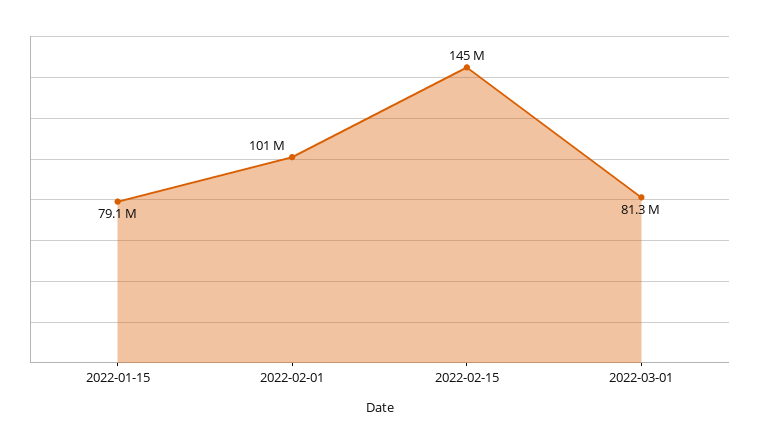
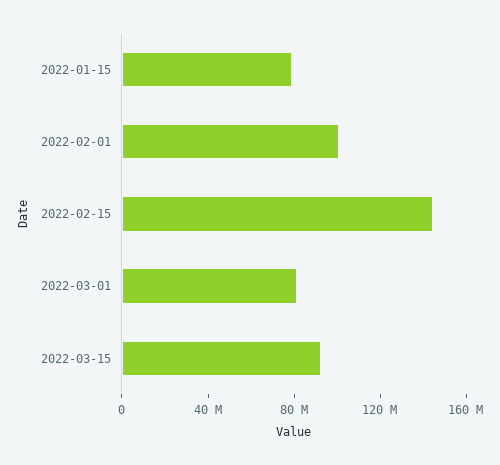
2022-03-15: none -> 90000000

